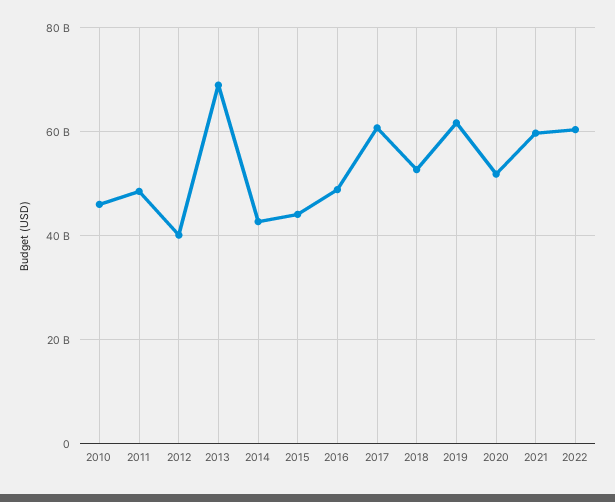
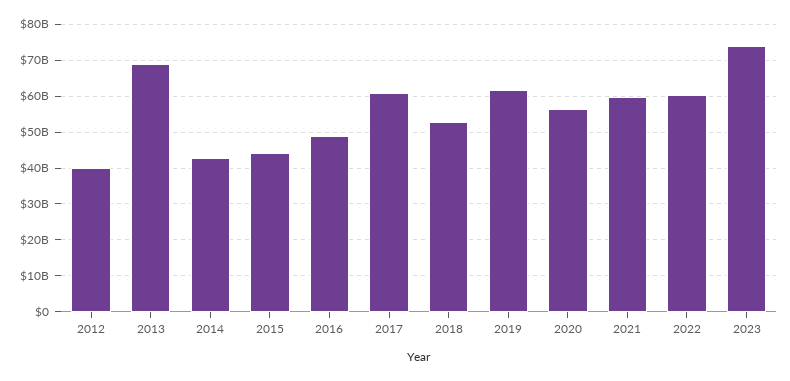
2010: 46000000000 -> none
2011: 48000000000 -> none
2020: 52000000000 -> 56000000000
2023: none -> 74000000000

